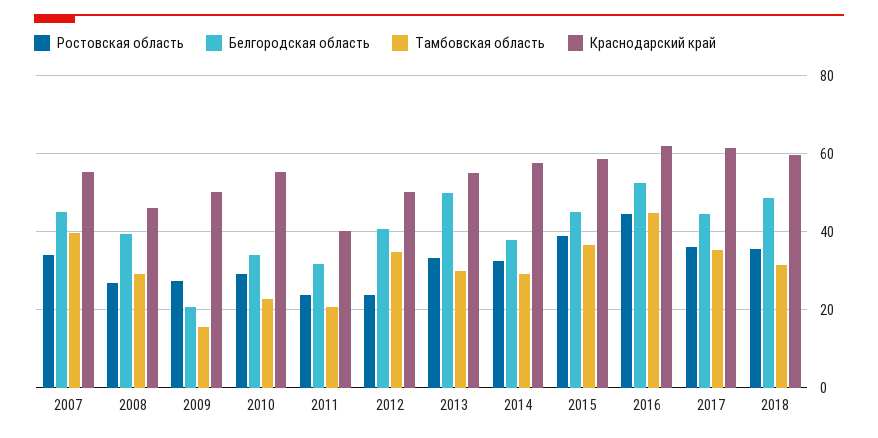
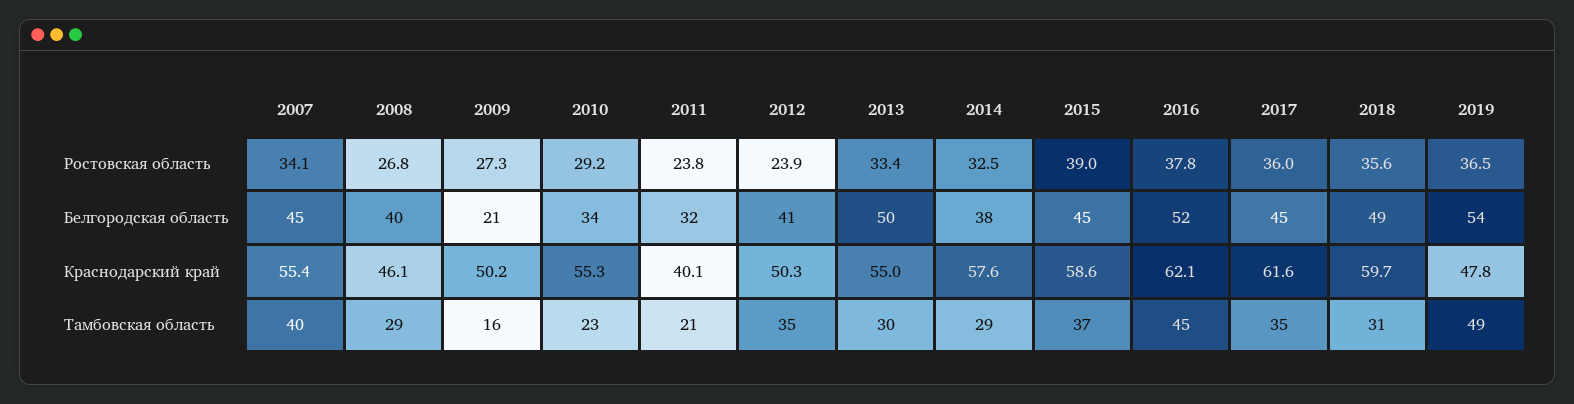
Ростовская область, 2016: 44 -> 37.8
Ростовская область, 2019: none -> 36.5
Белгородская область, 2019: none -> 54
Краснодарский край, 2019: none -> 47.8
Тамбовская область, 2019: none -> 49

